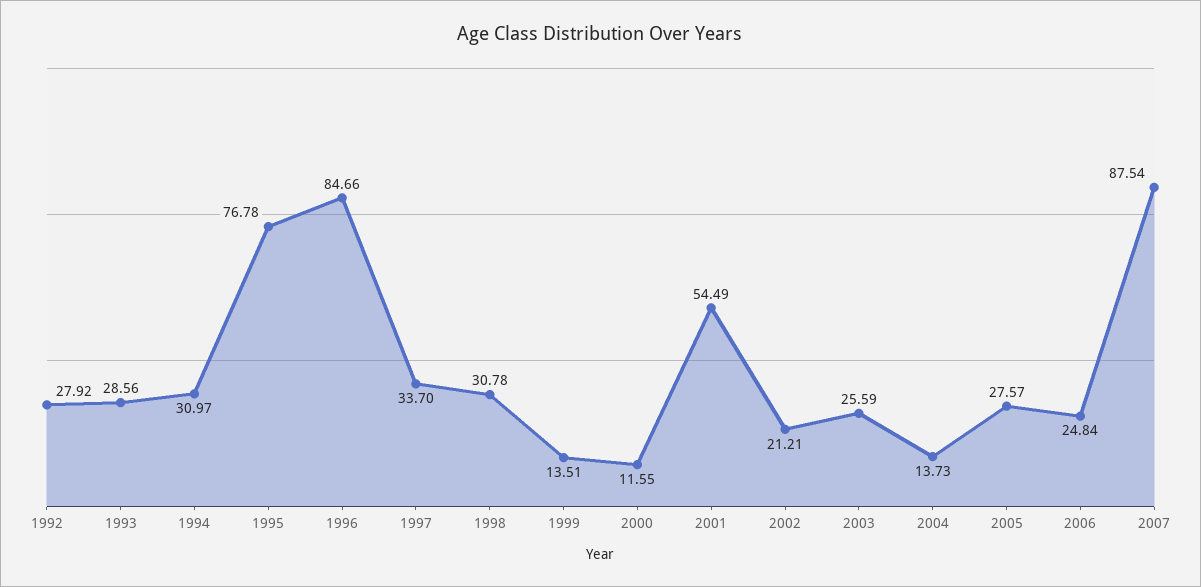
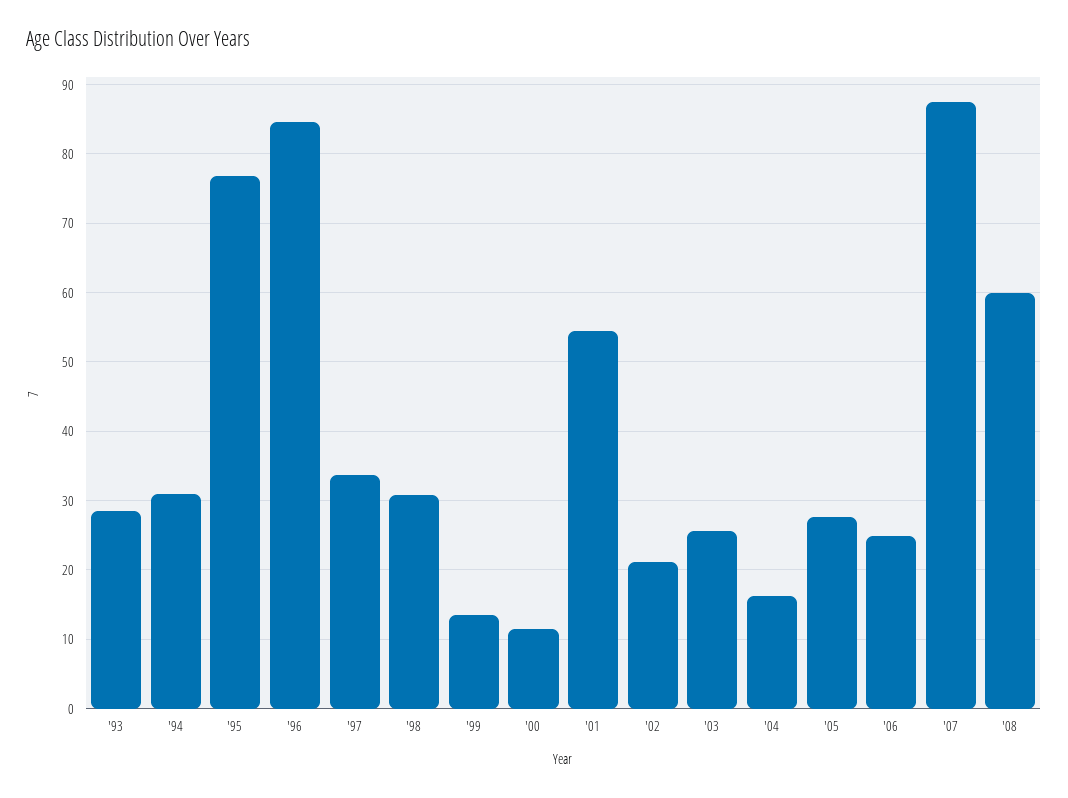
1992: 27.92 -> none
2004: 13.73 -> 16
'08: none -> 60

